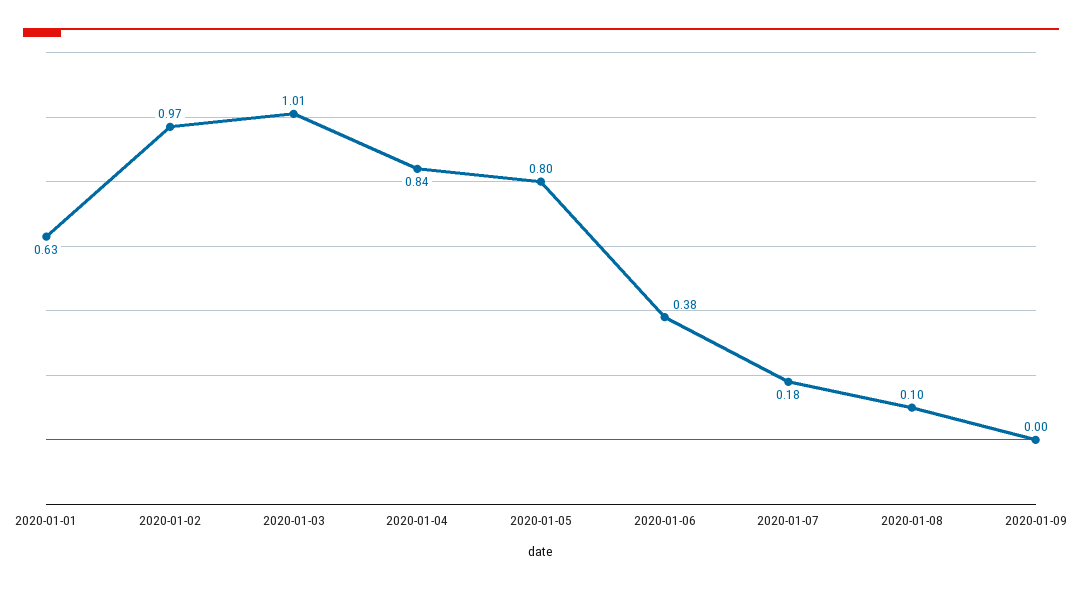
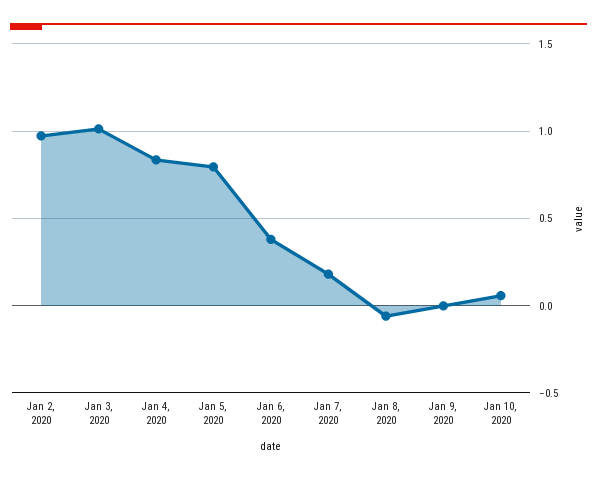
2020-01-01: 0.63 -> none
2020-01-08: 0.1 -> -0.05
Jan 10, 2020: none -> 0.05

